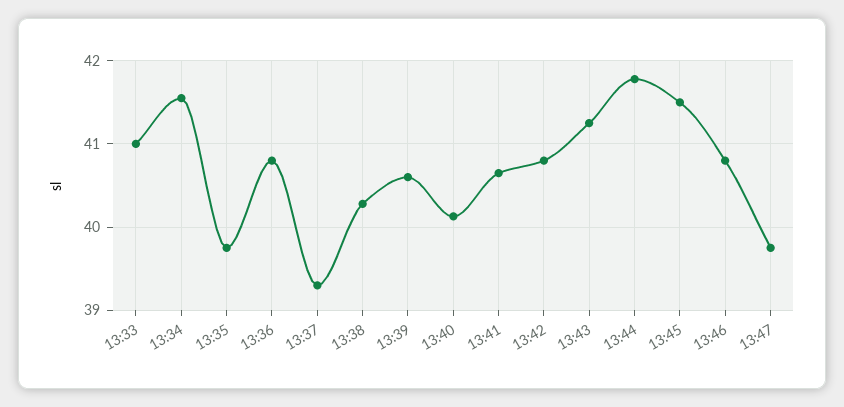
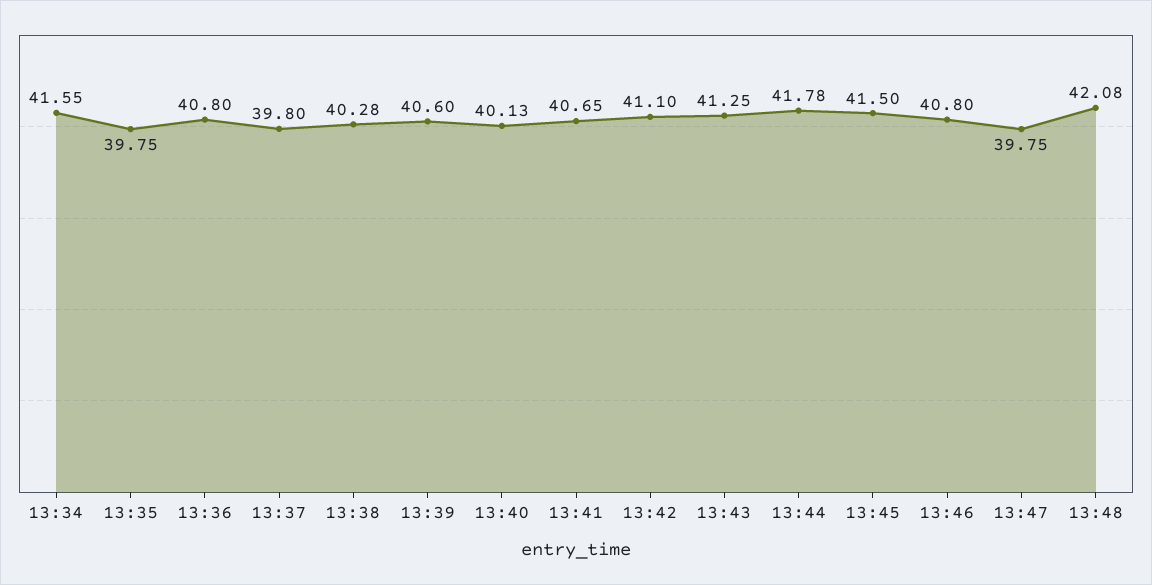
13:33: 41 -> none
13:37: 39.3 -> 39.8
13:42: 40.8 -> 41.1
13:48: none -> 42.08

